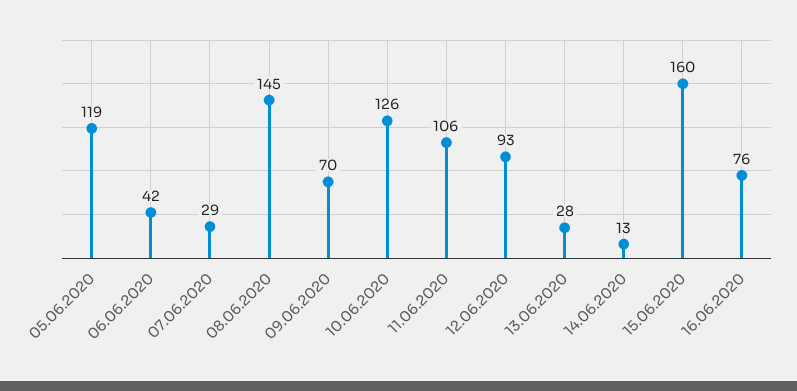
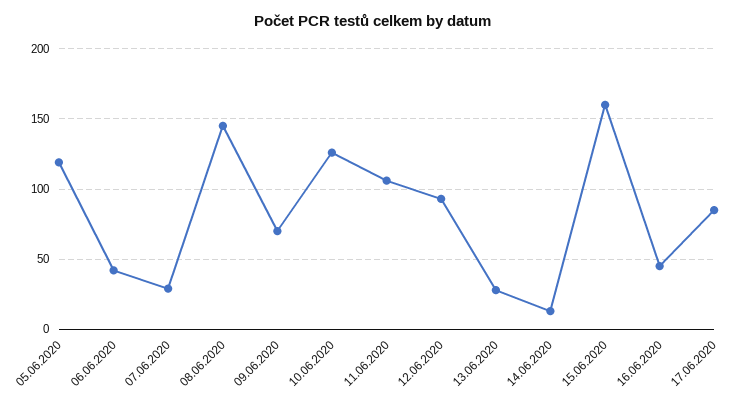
16.06.2020: 76 -> 45
17.06.2020: none -> 85

